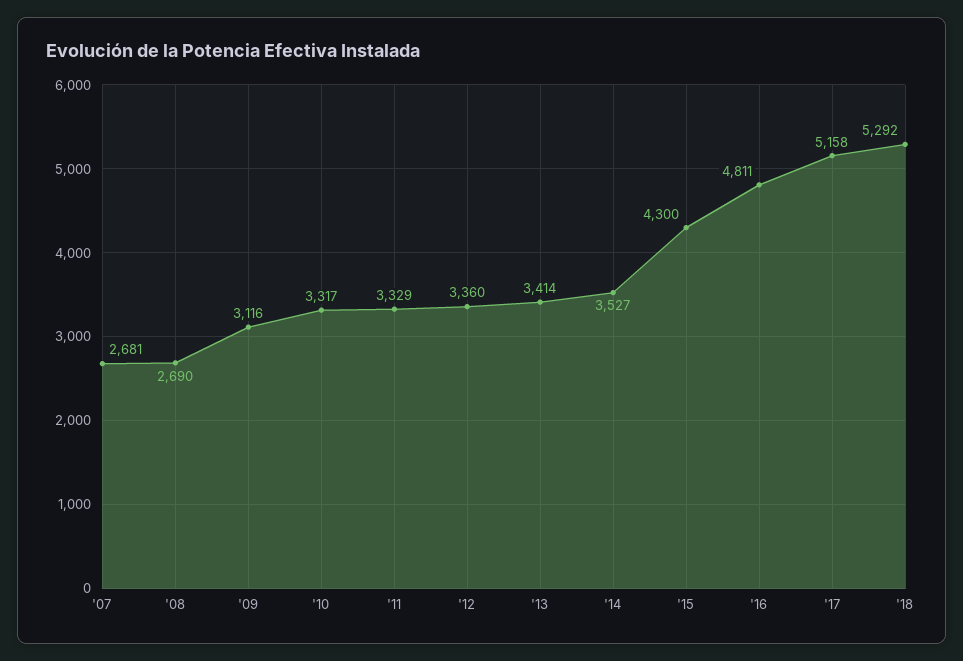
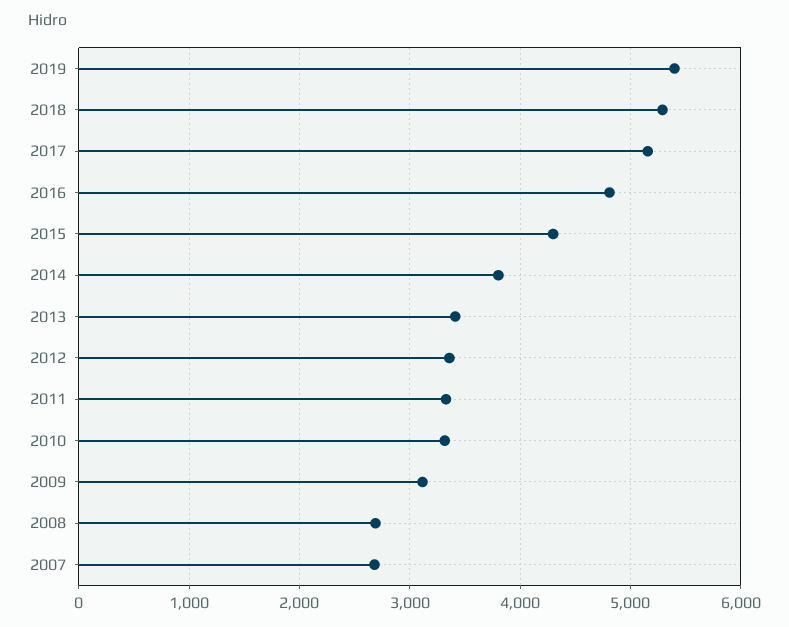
'14: 3527 -> 3800
2019: none -> 5400

